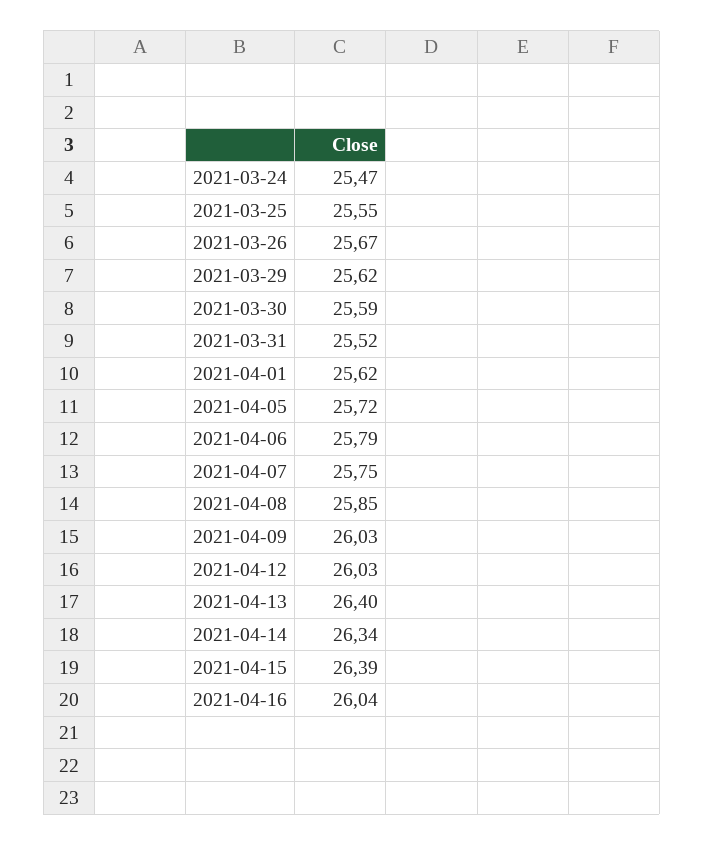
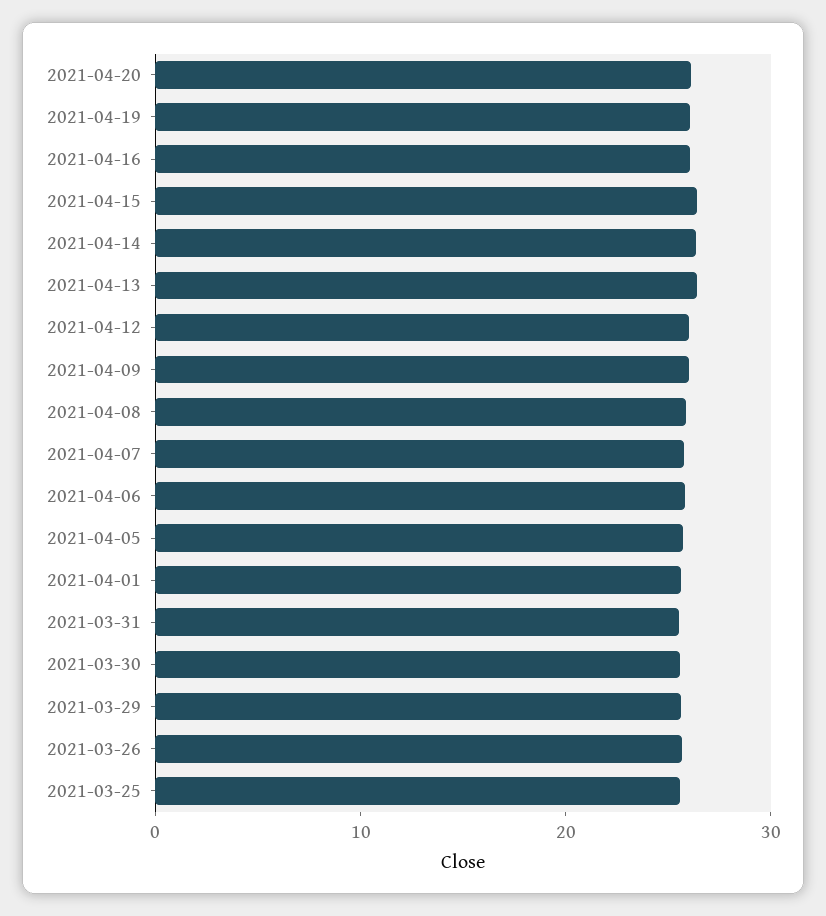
2021-03-24: 25.47 -> none
2021-04-20: none -> 26
2021-04-19: none -> 26

